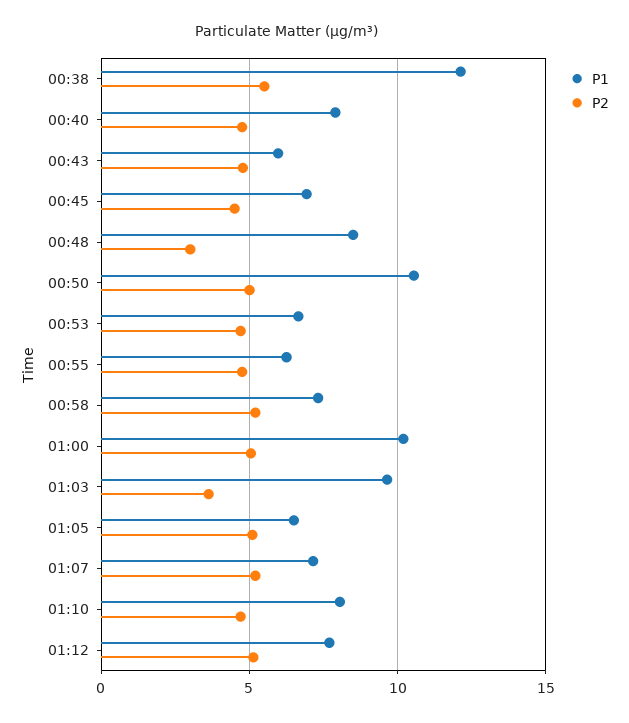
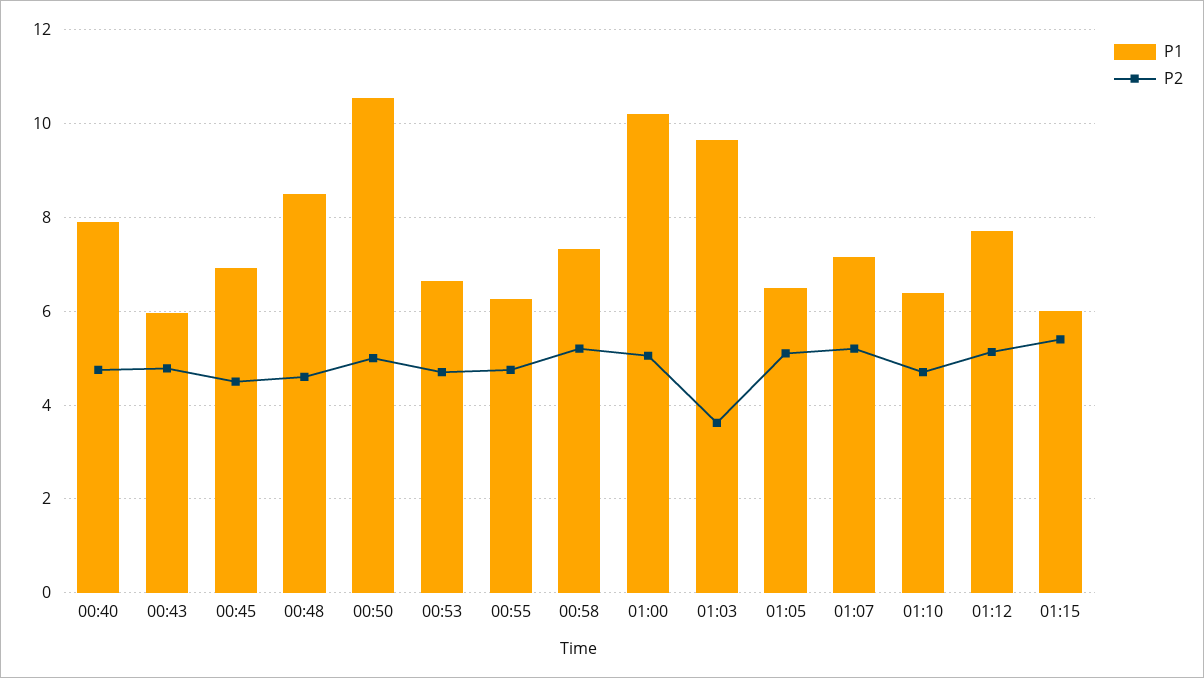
P1, 00:38: 12 -> none
P2, 00:38: 5.5 -> none
P2, 00:48: 3 -> 4.6
P1, 01:10: 8 -> 6.4
P1, 01:15: none -> 6
P2, 01:15: none -> 5.4

